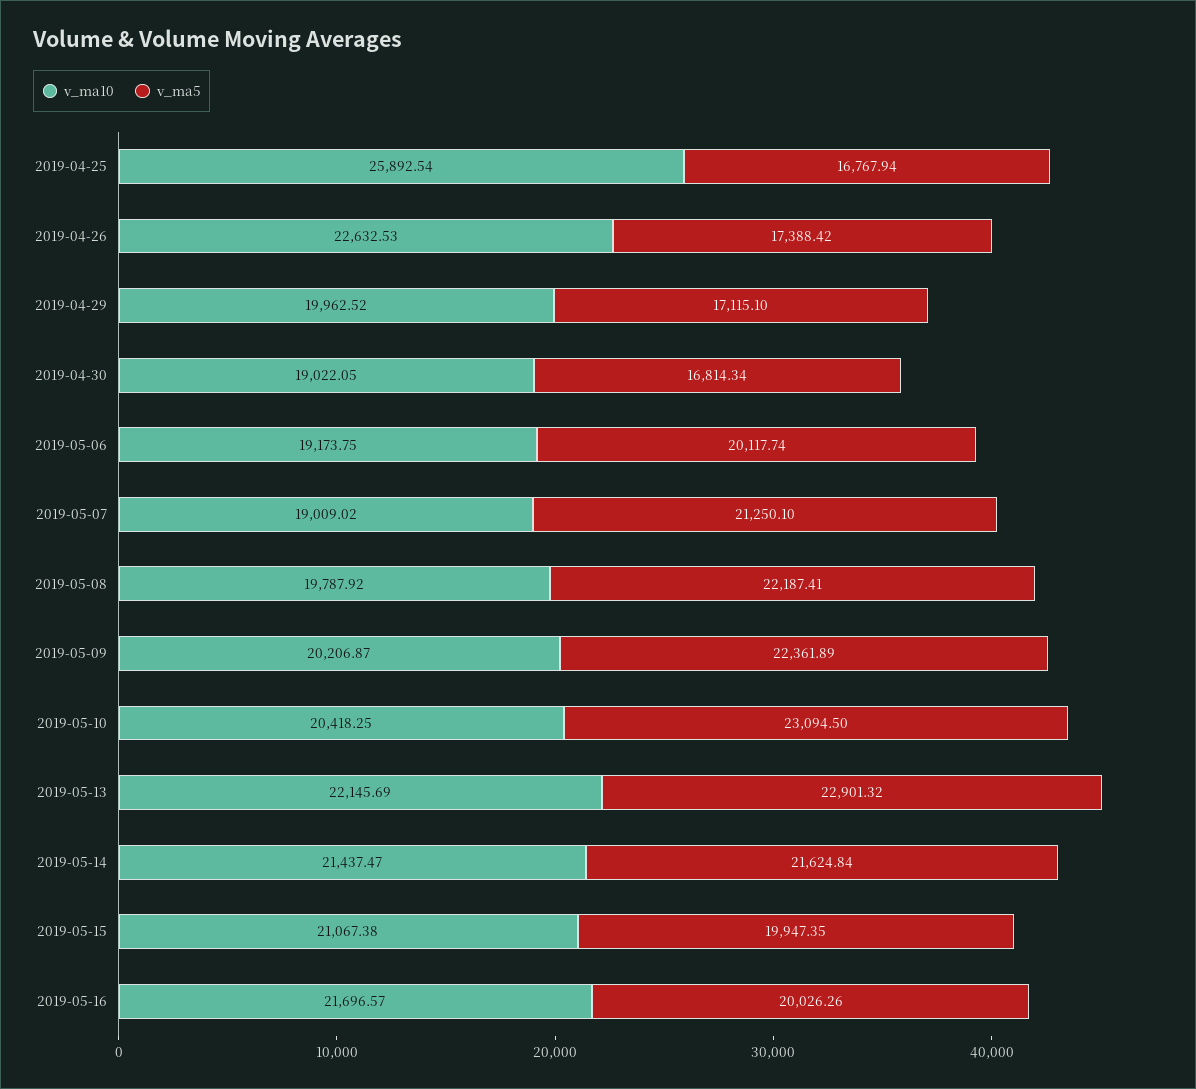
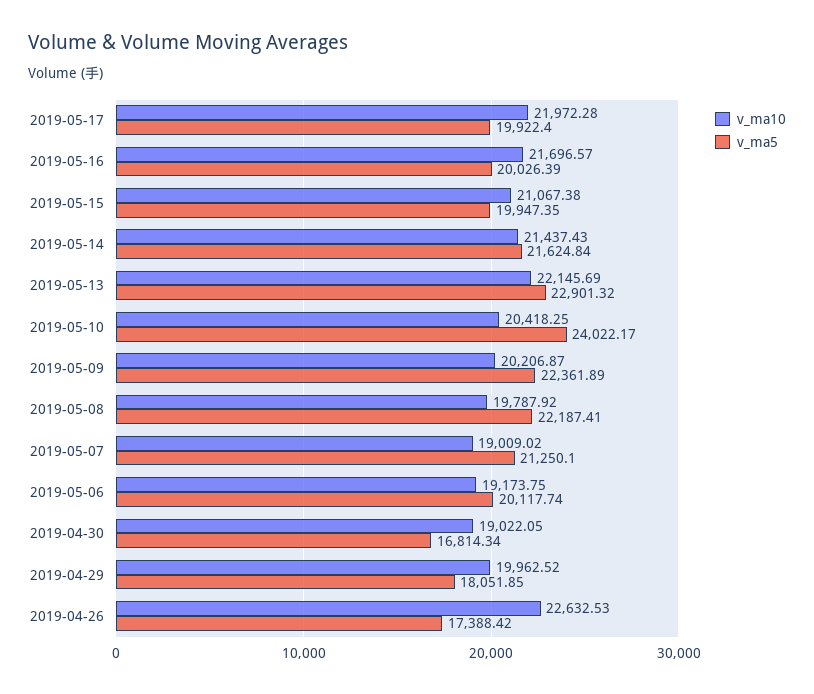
v_ma10, 2019-04-25: 25892.54 -> none
v_ma5, 2019-04-25: 16767.94 -> none
v_ma5, 2019-04-29: 17115.1 -> 18051.85
v_ma5, 2019-05-10: 23094.5 -> 24022.17
v_ma10, 2019-05-14: 21437.47 -> 21437.43
v_ma5, 2019-05-16: 20026.26 -> 20026.39
v_ma10, 2019-05-17: none -> 21972.28
v_ma5, 2019-05-17: none -> 19922.4

